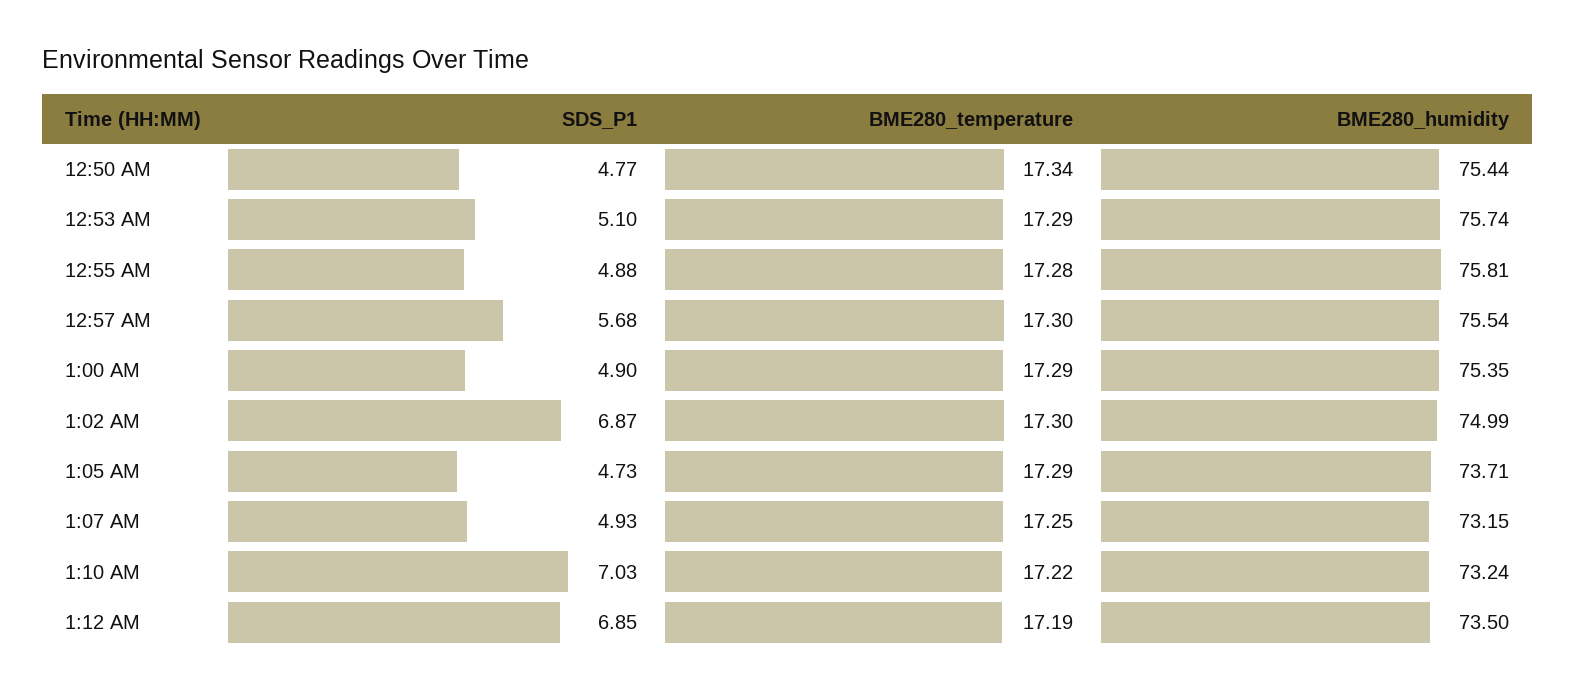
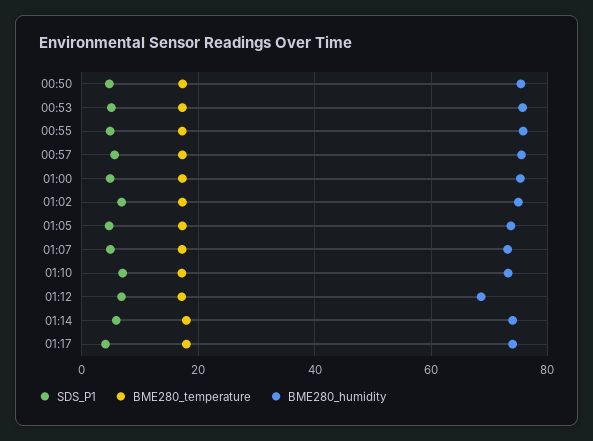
BME280_humidity, 1:12 AM: 73.5 -> 68
SDS_P1, 01:14: none -> 6
BME280_temperature, 01:14: none -> 18
BME280_humidity, 01:14: none -> 74
SDS_P1, 01:17: none -> 4
BME280_temperature, 01:17: none -> 18
BME280_humidity, 01:17: none -> 74

